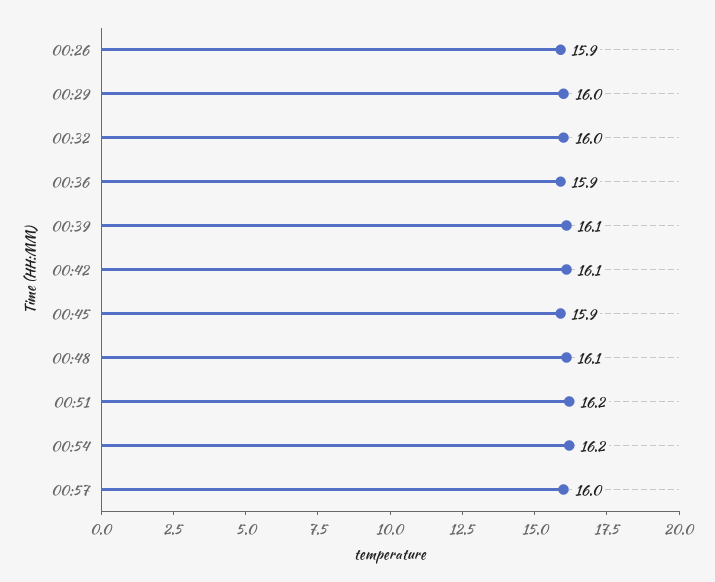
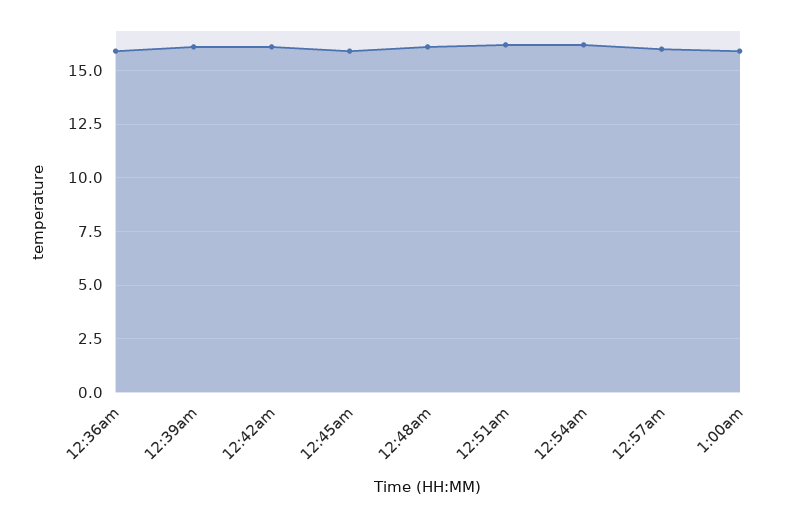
00:26: 15.9 -> none
00:29: 16 -> none
00:32: 16 -> none
1:00am: none -> 16

